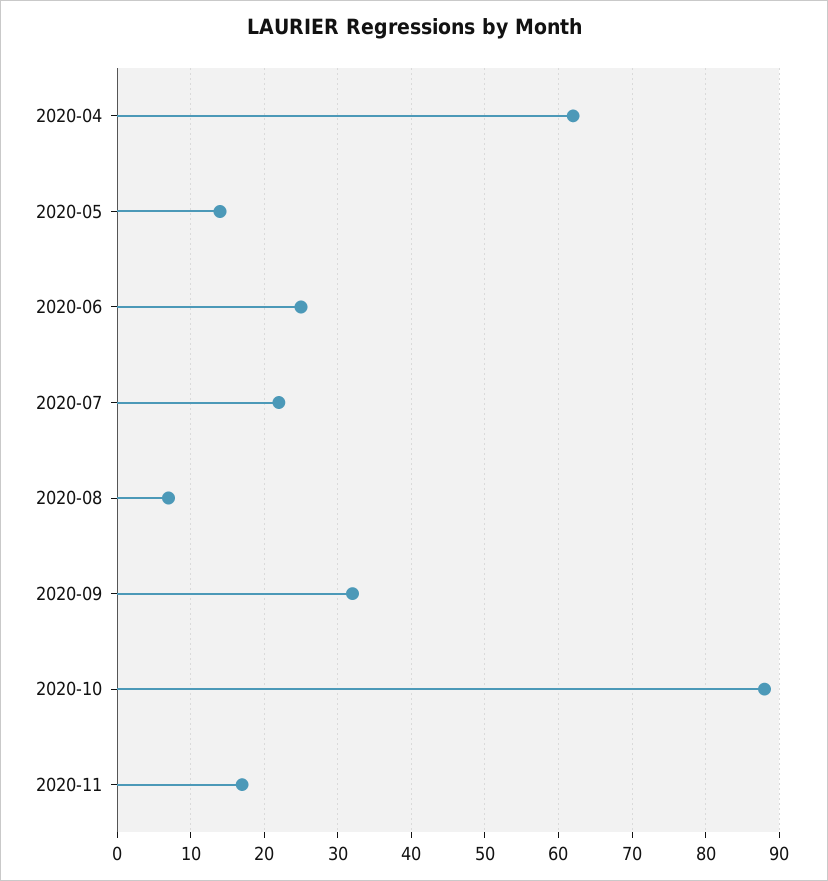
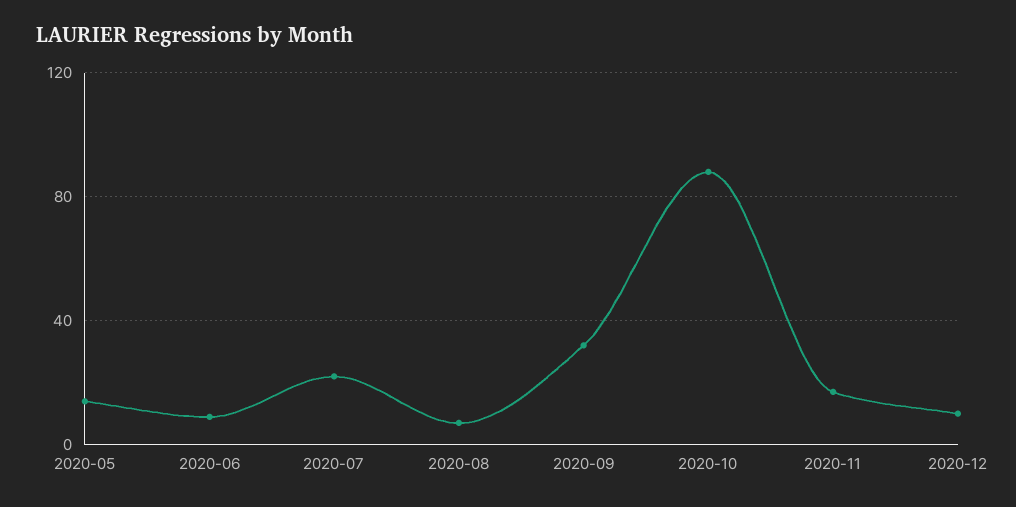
2020-04: 62 -> none
2020-06: 25 -> 10
2020-12: none -> 10

